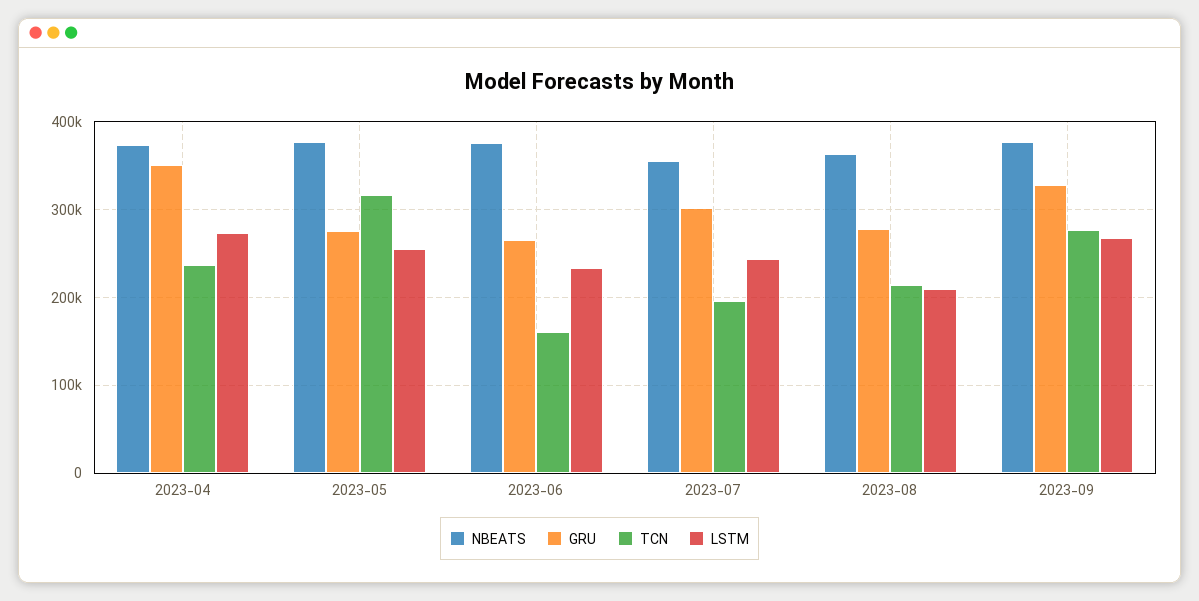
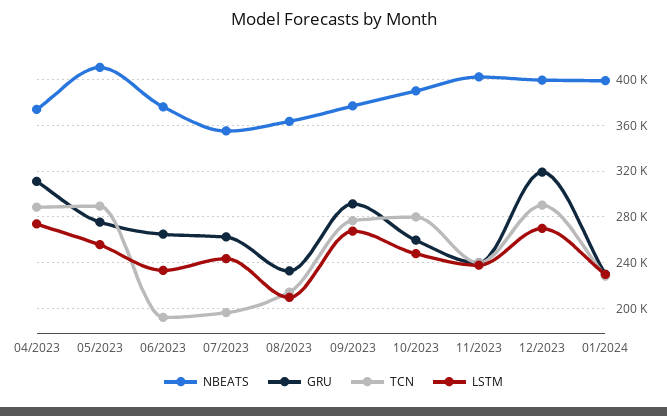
GRU, 2023-04: 350000 -> 310000
TCN, 2023-04: 240000 -> 290000
NBEATS, 2023-05: 380000 -> 410000
TCN, 2023-05: 320000 -> 290000
TCN, 2023-06: 160000 -> 190000
GRU, 2023-07: 300000 -> 260000
GRU, 2023-08: 280000 -> 230000
GRU, 2023-09: 330000 -> 290000
NBEATS, 10/2023: none -> 390000
GRU, 10/2023: none -> 260000
TCN, 10/2023: none -> 280000
LSTM, 10/2023: none -> 250000
NBEATS, 11/2023: none -> 400000
GRU, 11/2023: none -> 240000
TCN, 11/2023: none -> 240000
LSTM, 11/2023: none -> 240000
NBEATS, 12/2023: none -> 400000
GRU, 12/2023: none -> 320000
TCN, 12/2023: none -> 290000
LSTM, 12/2023: none -> 270000
NBEATS, 01/2024: none -> 400000
GRU, 01/2024: none -> 230000
TCN, 01/2024: none -> 230000
LSTM, 01/2024: none -> 230000

